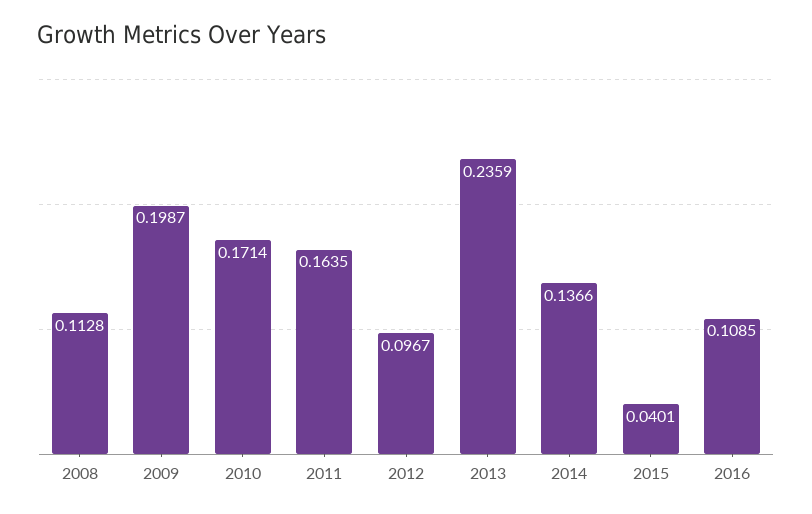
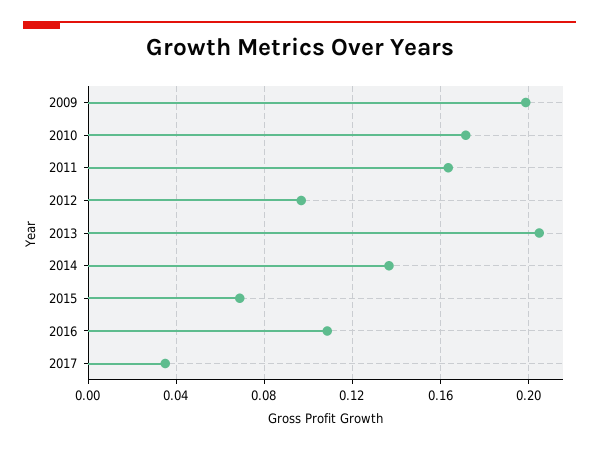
2008: 0.1128 -> none
2013: 0.2359 -> 0.205
2015: 0.0401 -> 0.07
2017: none -> 0.035

